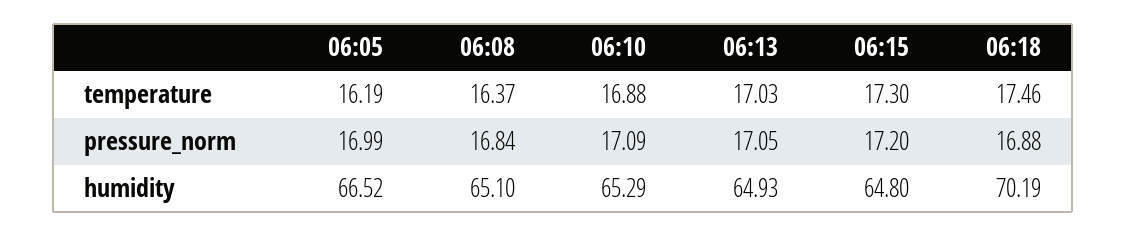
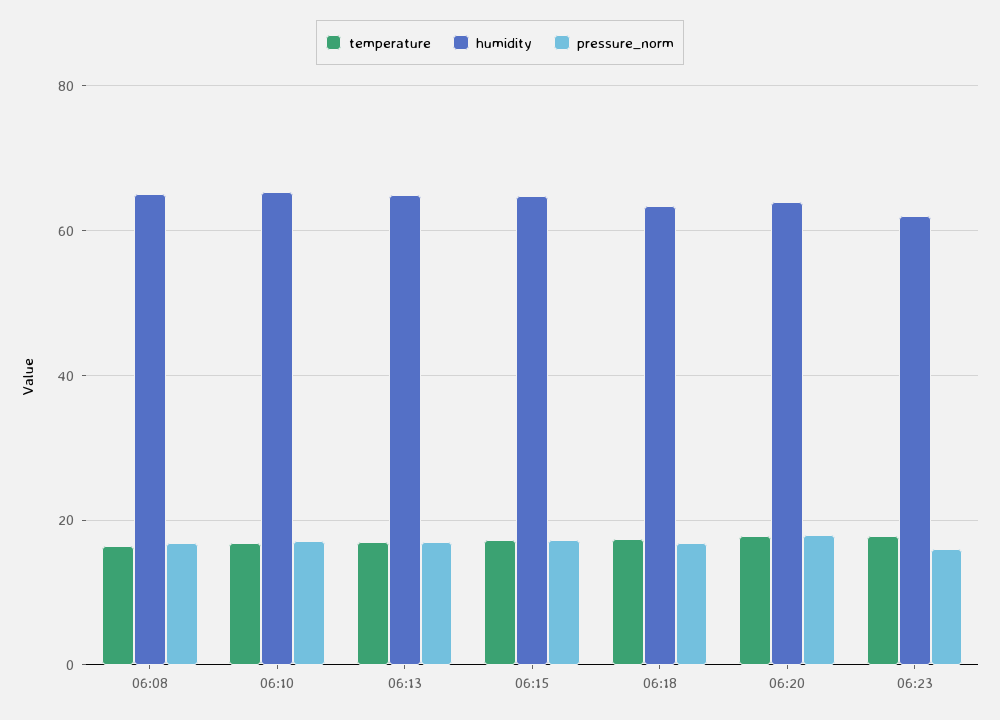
temperature, 06:05: 16.19 -> none
pressure_norm, 06:05: 16.99 -> none
humidity, 06:05: 66.52 -> none
humidity, 06:18: 70.19 -> 64
temperature, 06:20: none -> 18
humidity, 06:20: none -> 64
pressure_norm, 06:20: none -> 18
temperature, 06:23: none -> 18
humidity, 06:23: none -> 62
pressure_norm, 06:23: none -> 16

